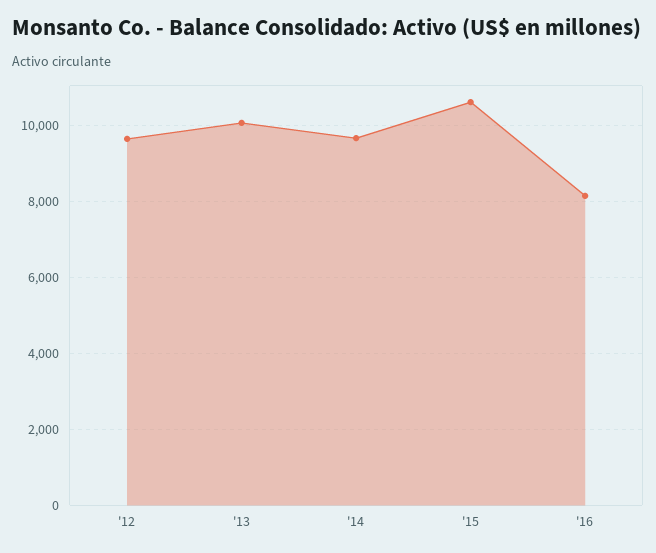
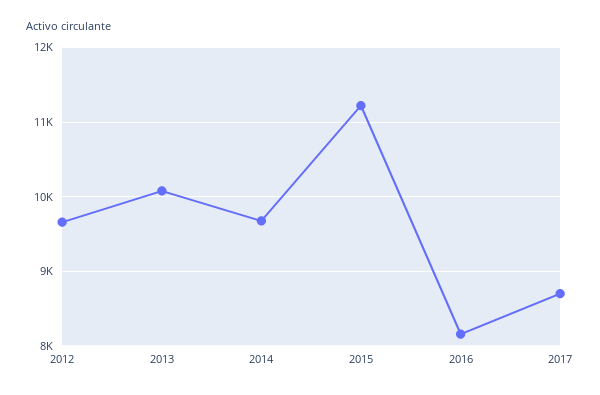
'15: 10600 -> 11200
2017: none -> 8700

